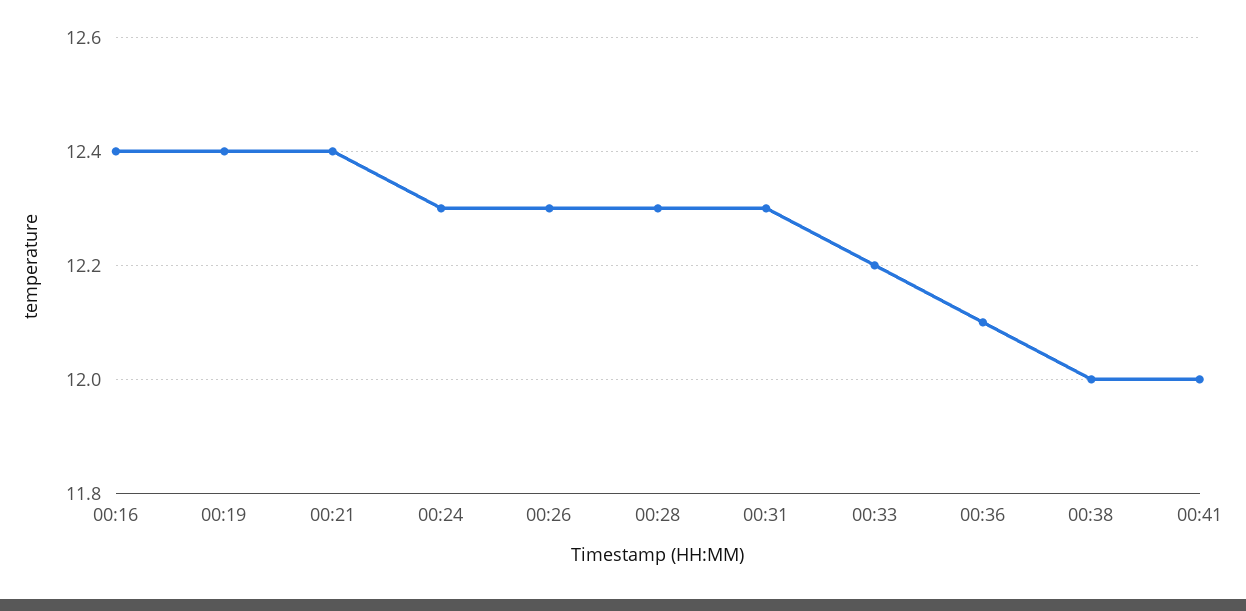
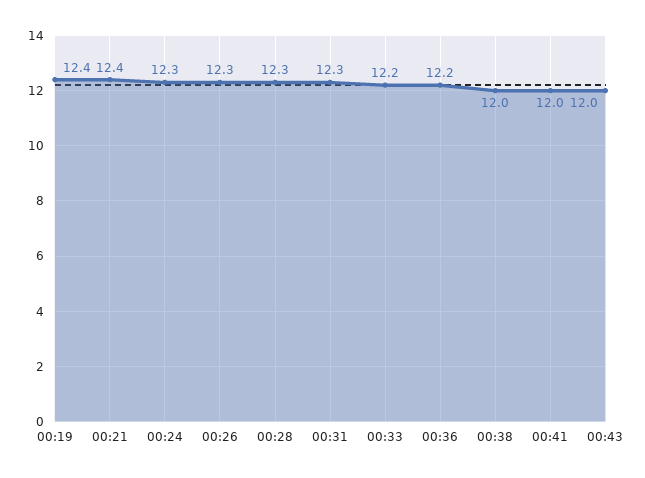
00:16: 12.4 -> none
00:36: 12.1 -> 12.2
00:43: none -> 12

